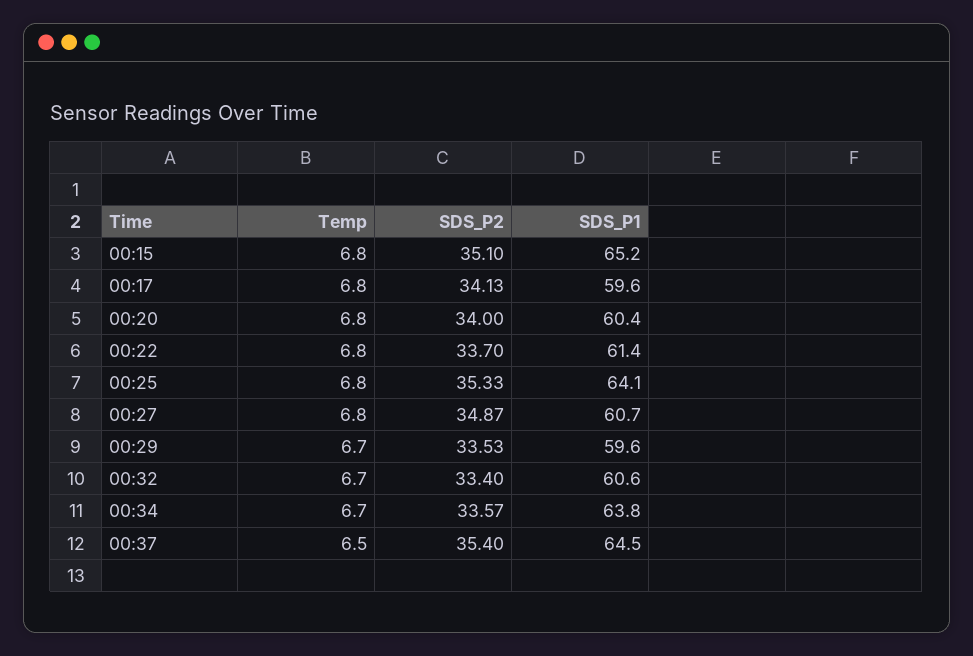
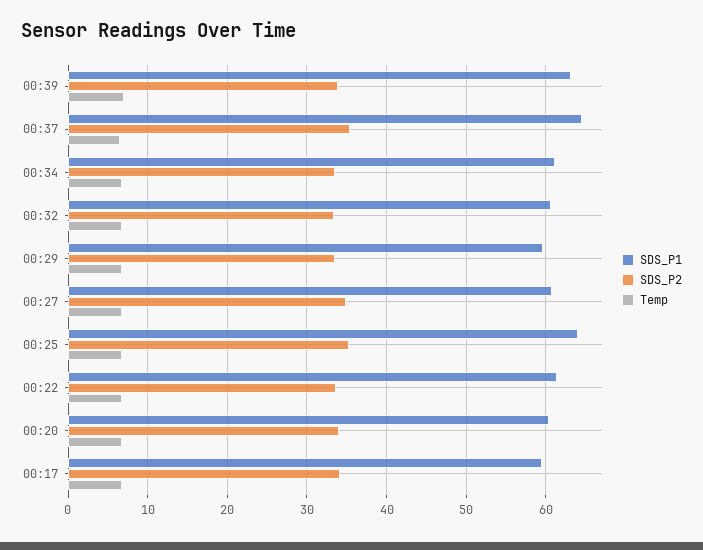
Temp, 00:15: 6.8 -> none
SDS_P2, 00:15: 35.1 -> none
SDS_P1, 00:15: 65.2 -> none
SDS_P1, 00:34: 63.8 -> 61
SDS_P1, 00:39: none -> 63
SDS_P2, 00:39: none -> 34
Temp, 00:39: none -> 7

